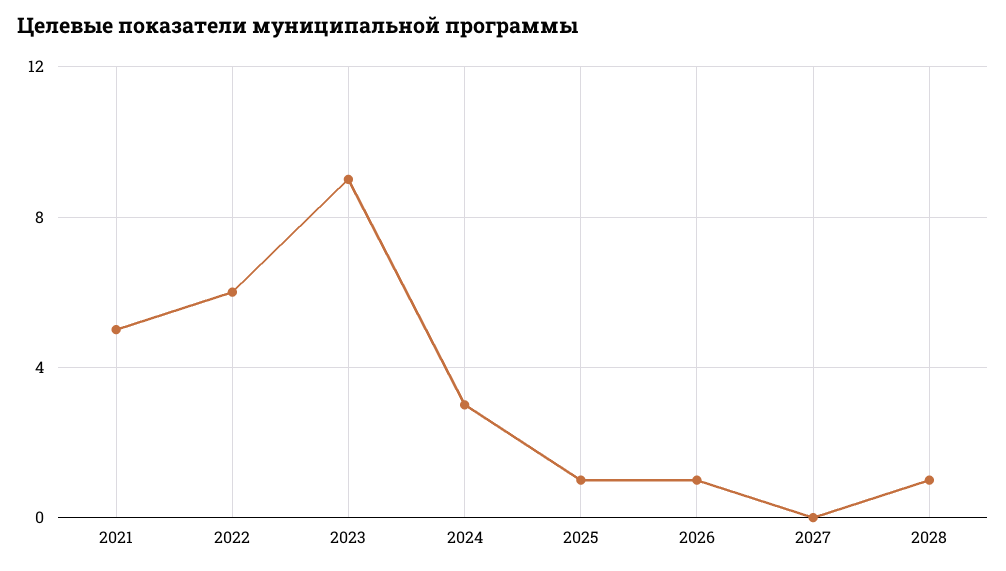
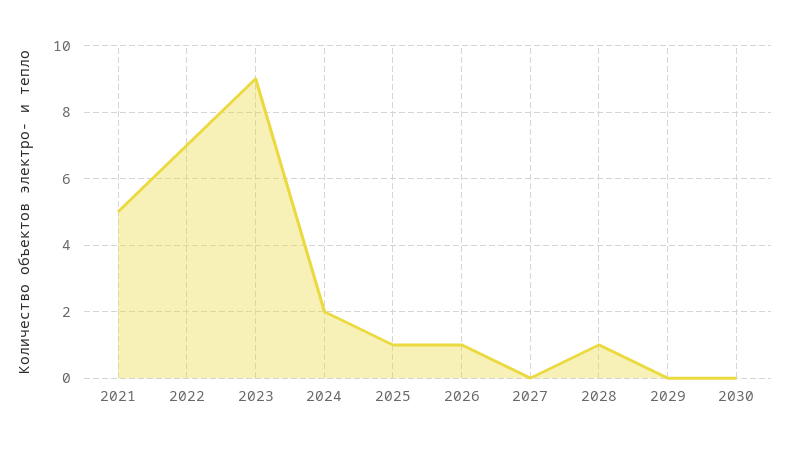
2022: 6 -> 7
2024: 3 -> 2
2029: none -> 0
2030: none -> 0

